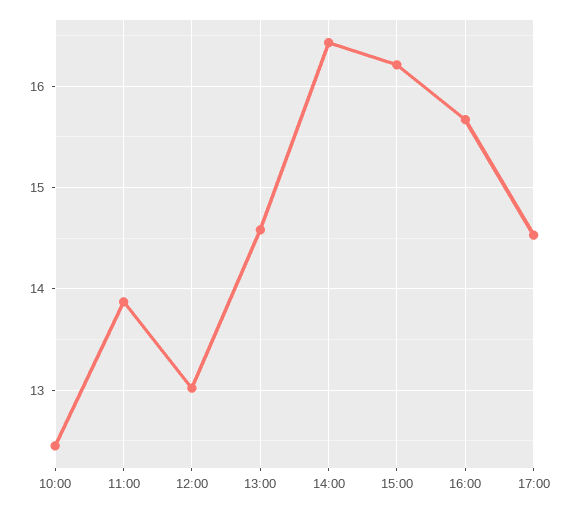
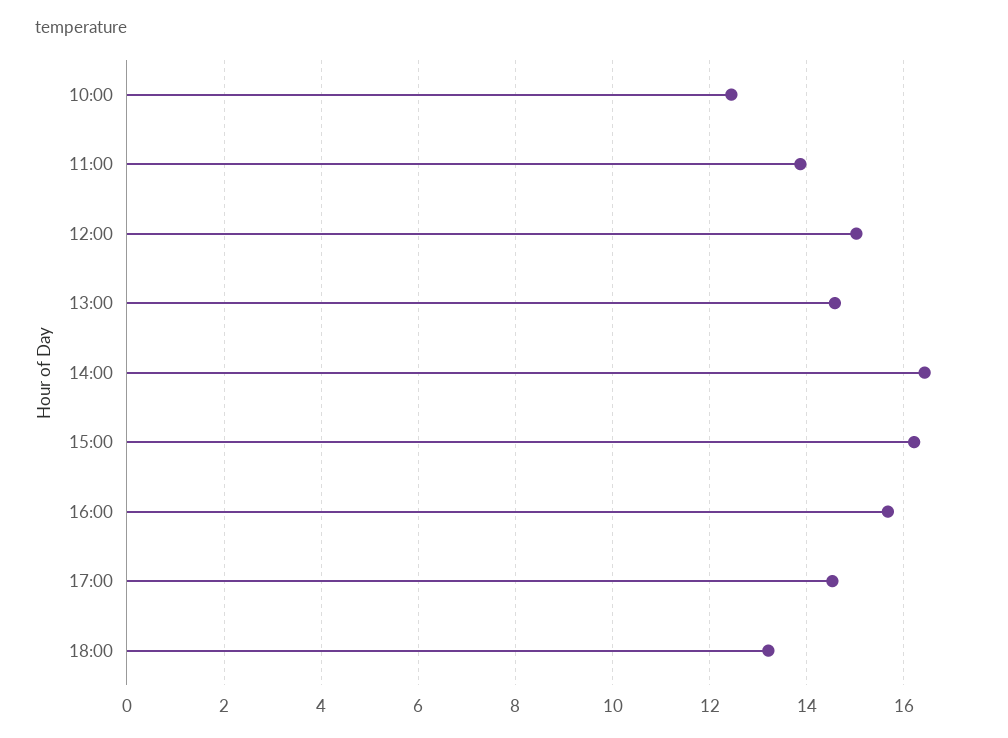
12:00: 13 -> 15
18:00: none -> 13.2

